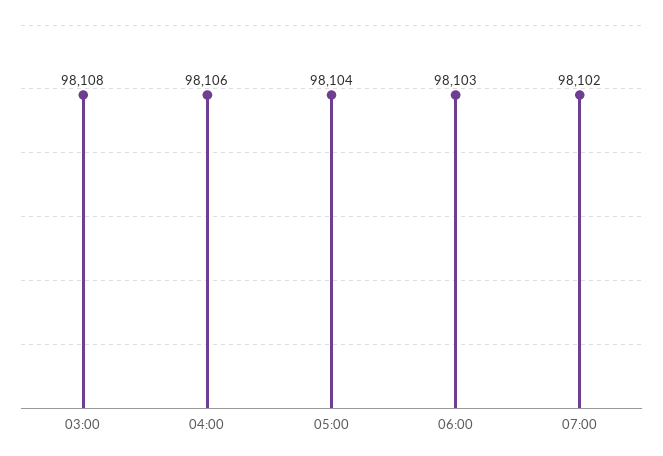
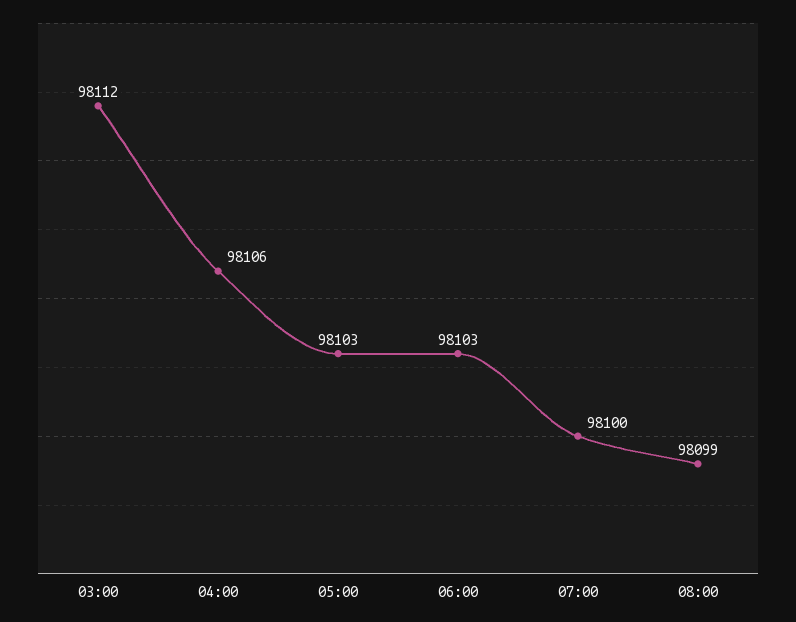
03:00: 98108 -> 98112
05:00: 98104 -> 98103
07:00: 98102 -> 98100
08:00: none -> 98099

